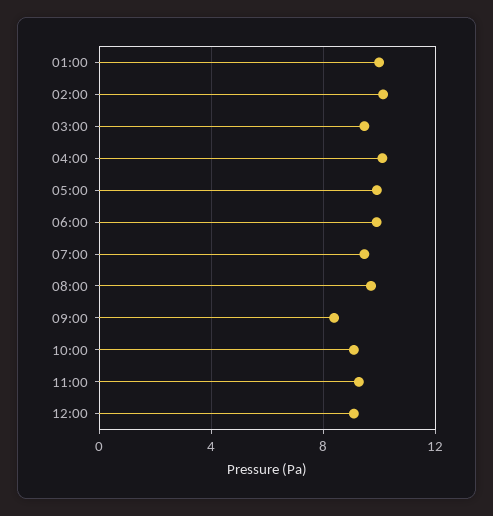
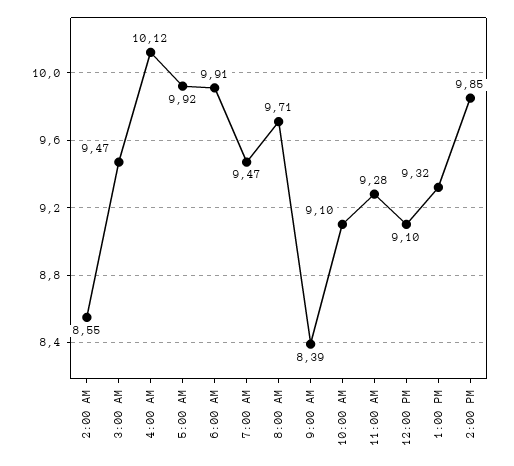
01:00: 10 -> none
02:00: 10 -> 8.55
1:00 PM: none -> 9.32
2:00 PM: none -> 9.85

